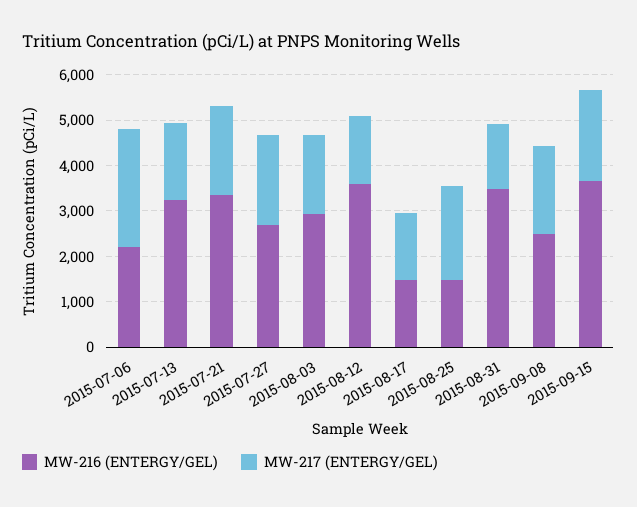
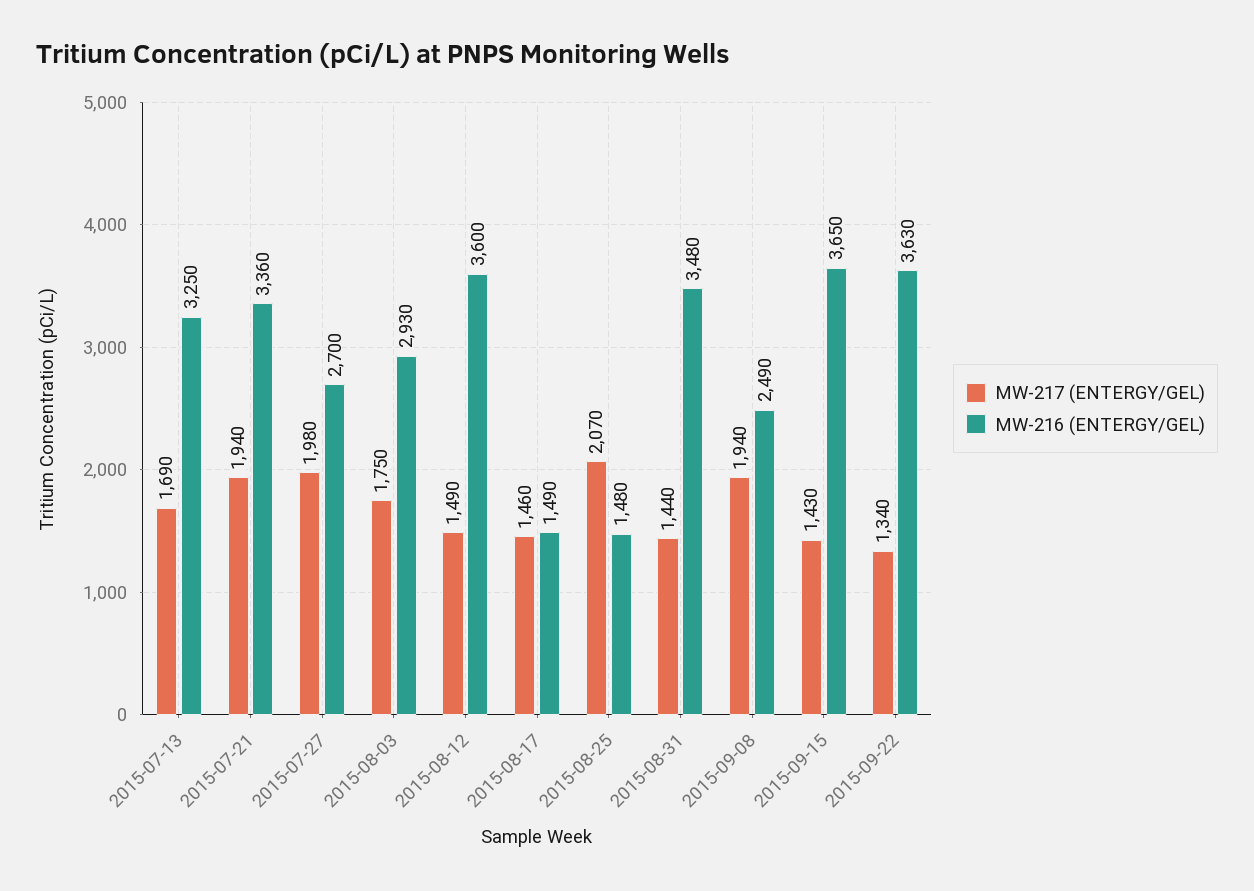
MW-216 (ENTERGY/GEL), 2015-07-06: 2200 -> none
MW-217 (ENTERGY/GEL), 2015-07-06: 2600 -> none
MW-217 (ENTERGY/GEL), 2015-09-15: 2000 -> 1430
MW-217 (ENTERGY/GEL), 2015-09-22: none -> 1340
MW-216 (ENTERGY/GEL), 2015-09-22: none -> 3630

